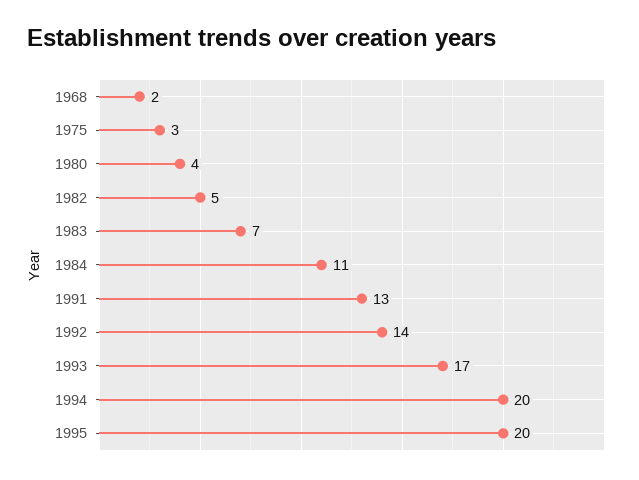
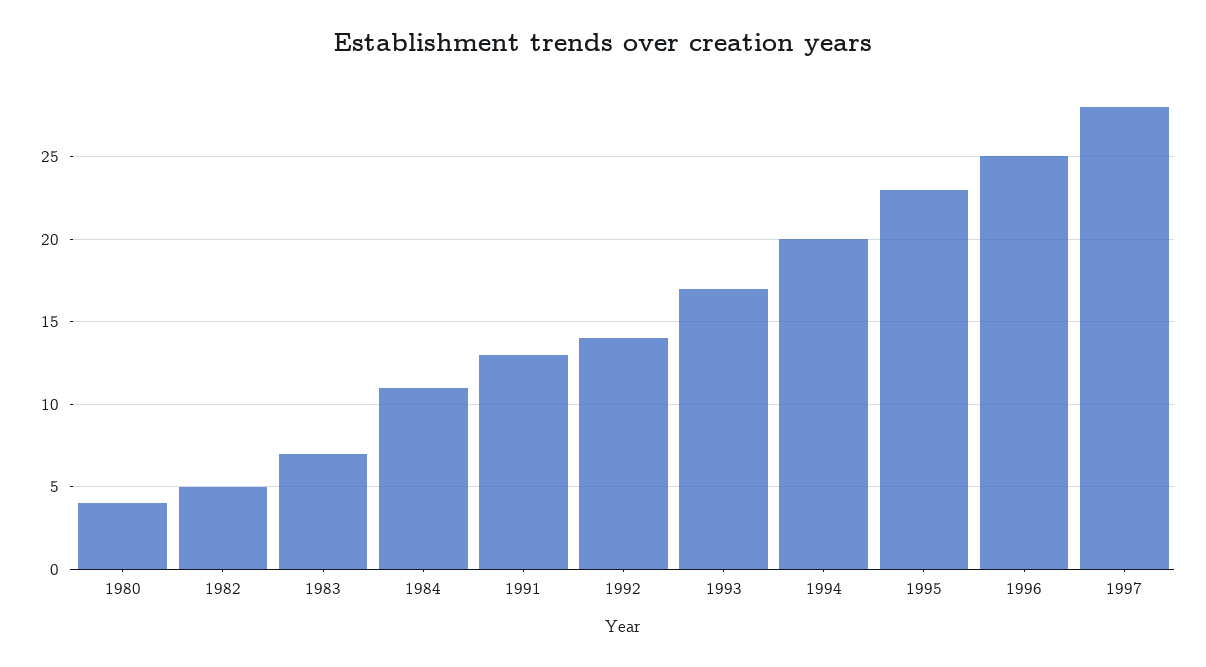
1968: 2 -> none
1975: 3 -> none
1995: 20 -> 23
1996: none -> 25
1997: none -> 28

